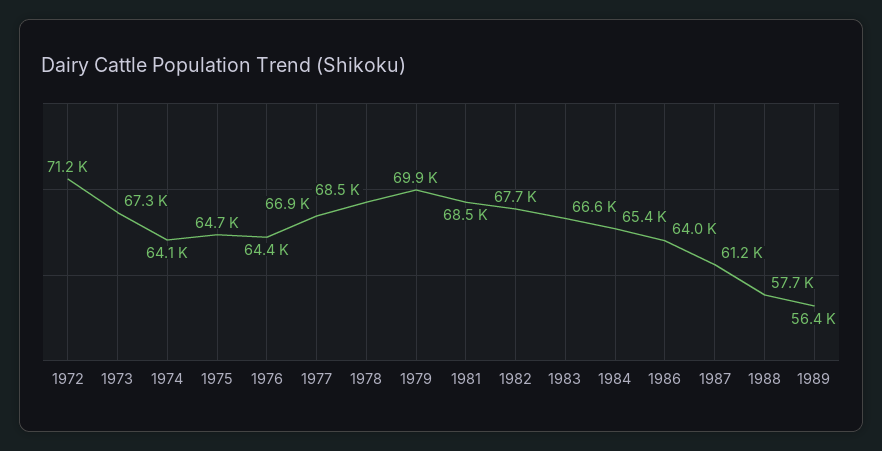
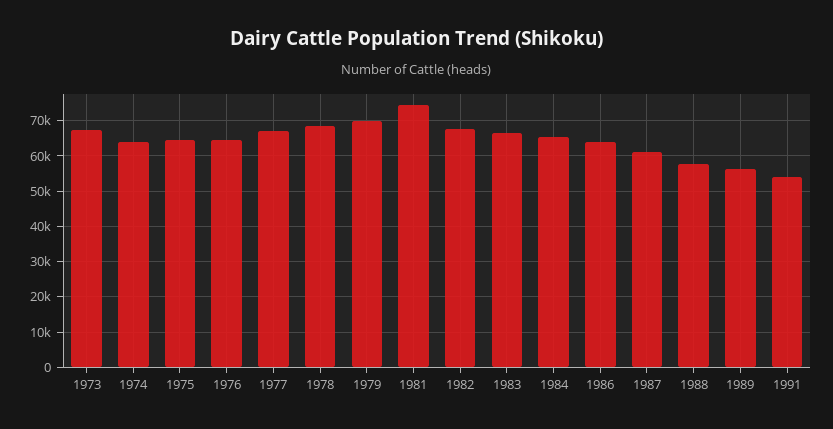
1972: 71200 -> none
1981: 68500 -> 74000
1991: none -> 54000

